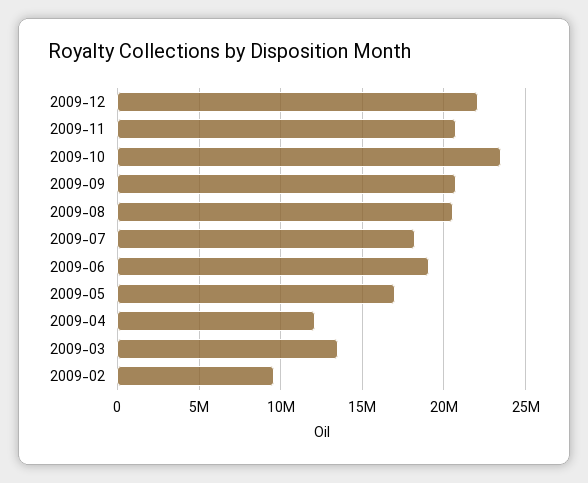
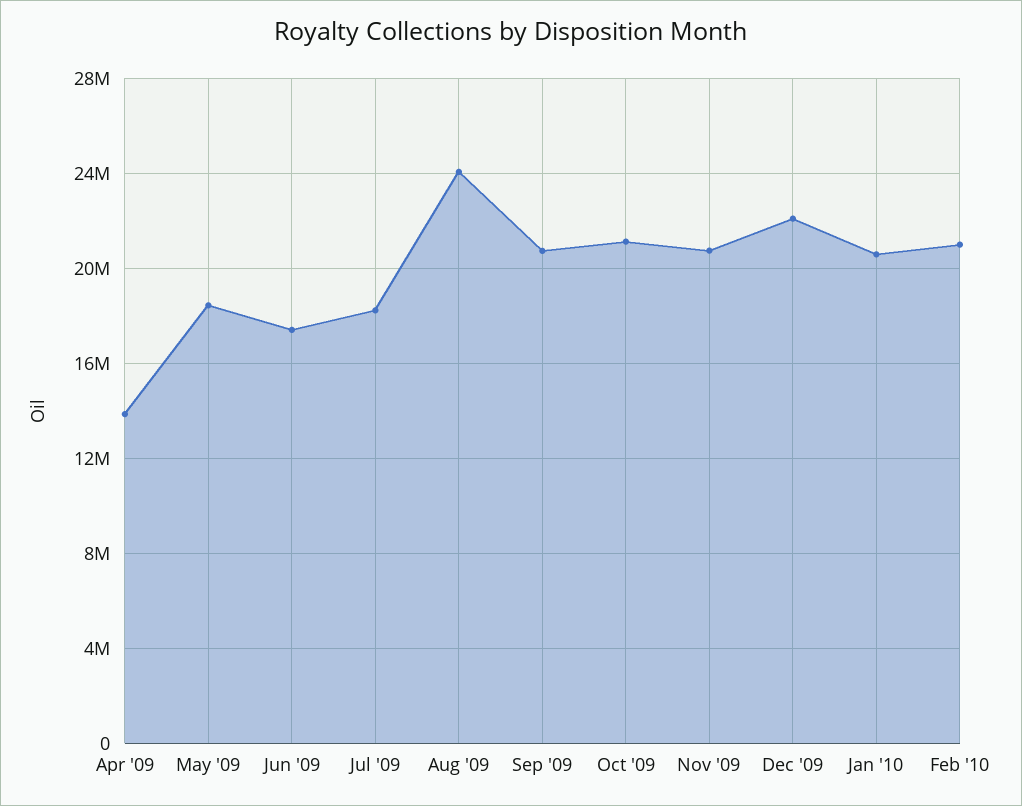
2009-10: 23500000 -> 21000000
2009-08: 20500000 -> 24000000
2009-06: 19000000 -> 17500000
2009-05: 17000000 -> 18500000
2009-04: 12000000 -> 14000000
2009-03: 13500000 -> none
2009-02: 9500000 -> none
Jan '10: none -> 20500000
Feb '10: none -> 21000000

